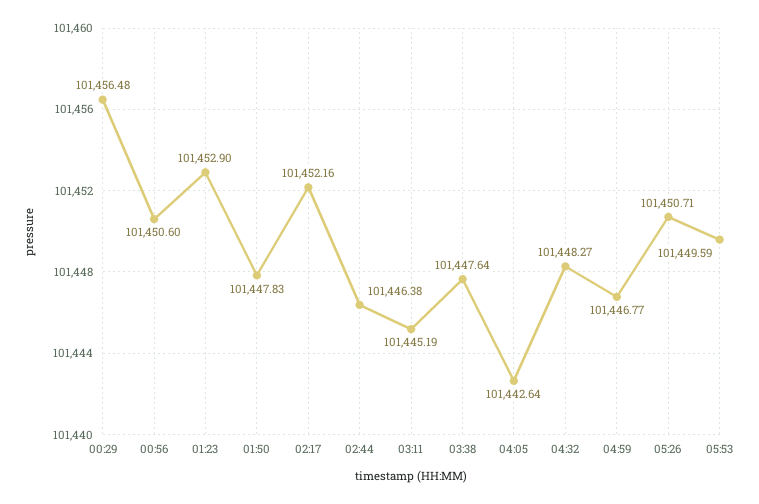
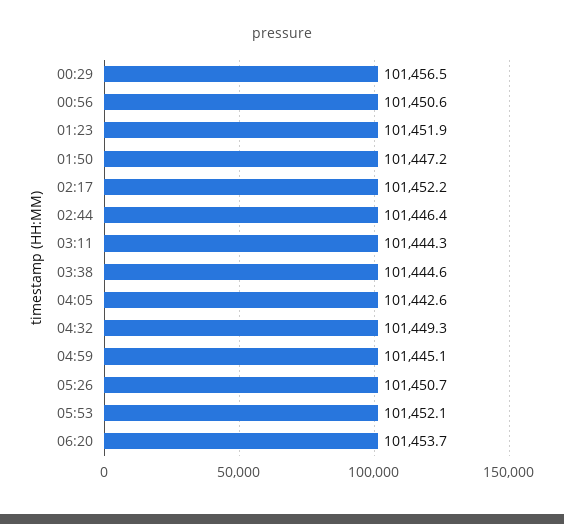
01:23: 101452.9 -> 101451.9
01:50: 101447.83 -> 101447.2
03:11: 101445.19 -> 101444.3
03:38: 101447.64 -> 101444.6
04:32: 101448.27 -> 101449.3
04:59: 101446.77 -> 101445.1
05:53: 101449.59 -> 101452.1
06:20: none -> 101453.7

